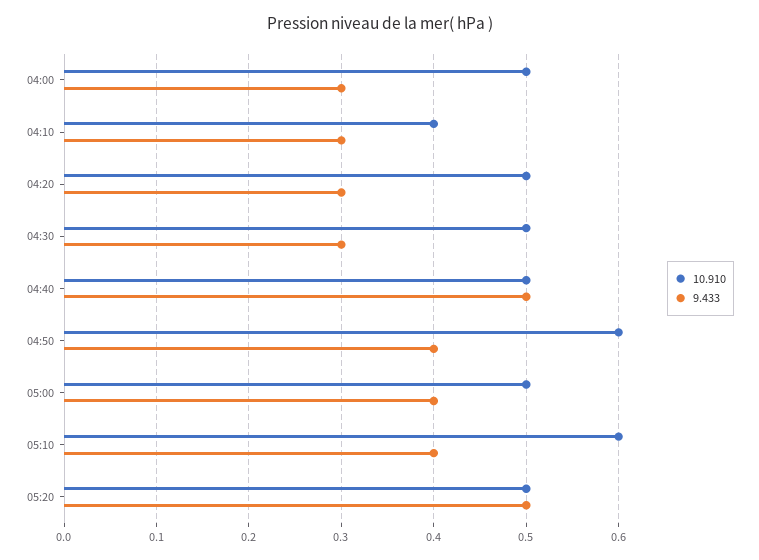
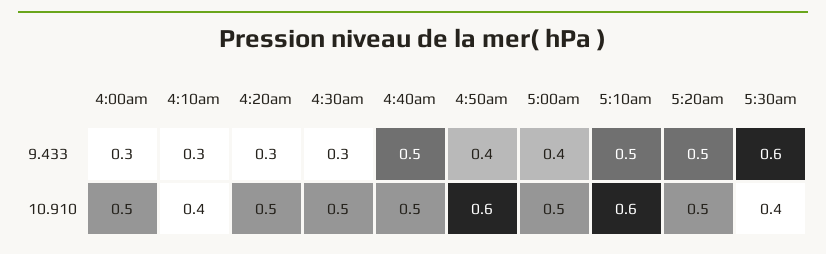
9.433, 05:10: 0.4 -> 0.5
9.433, 5:30am: none -> 0.6
10.910, 5:30am: none -> 0.4

